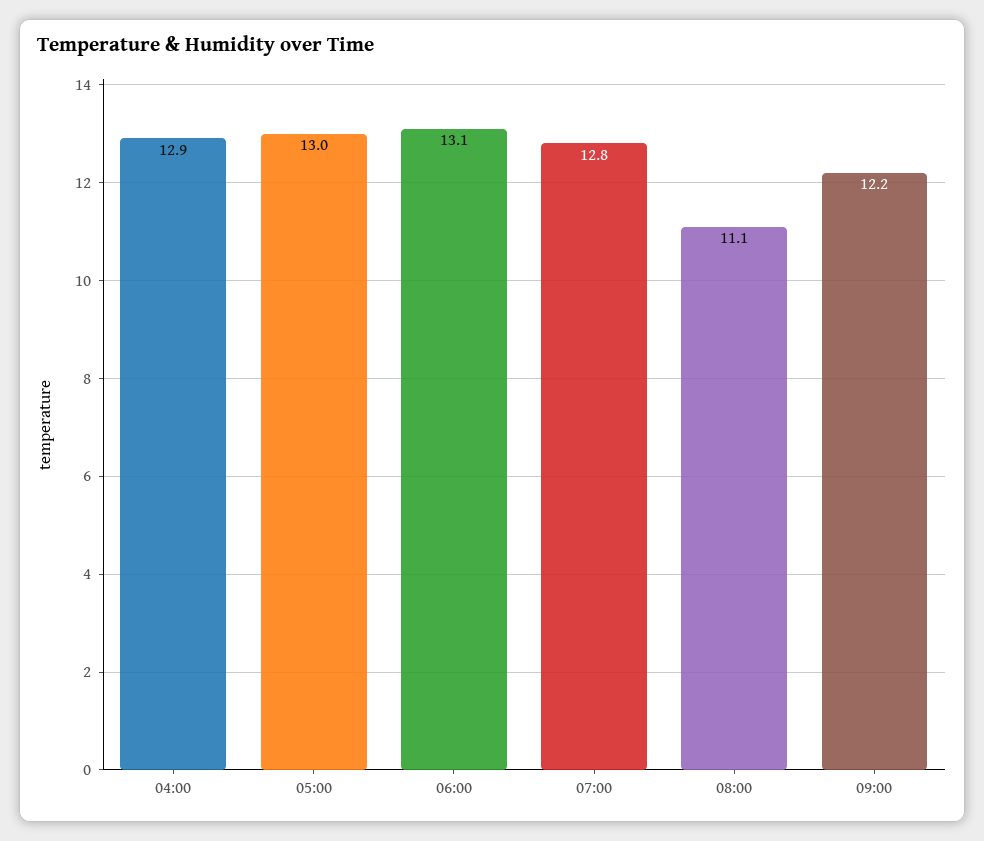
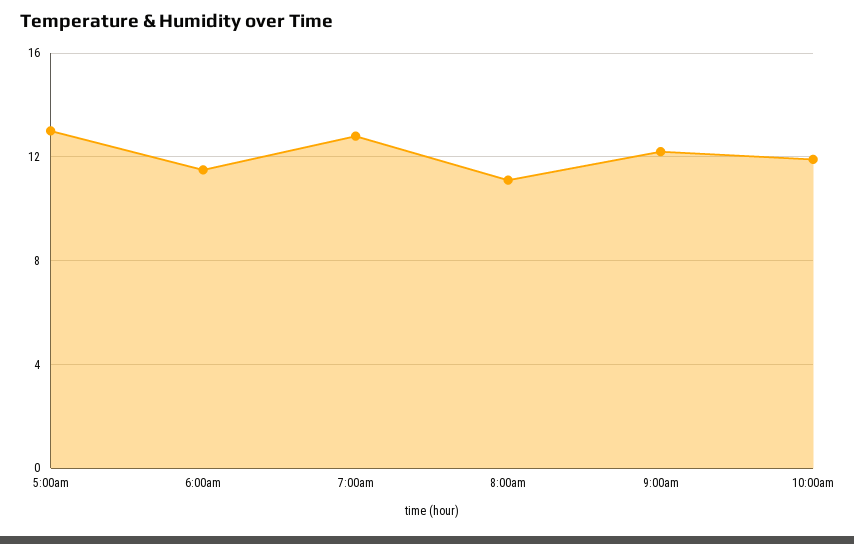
04:00: 12.9 -> none
06:00: 13.1 -> 11.5
10:00am: none -> 12

